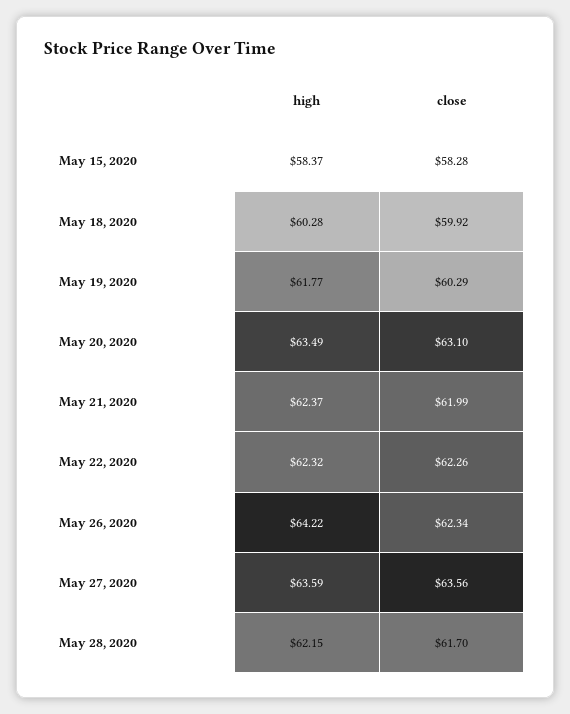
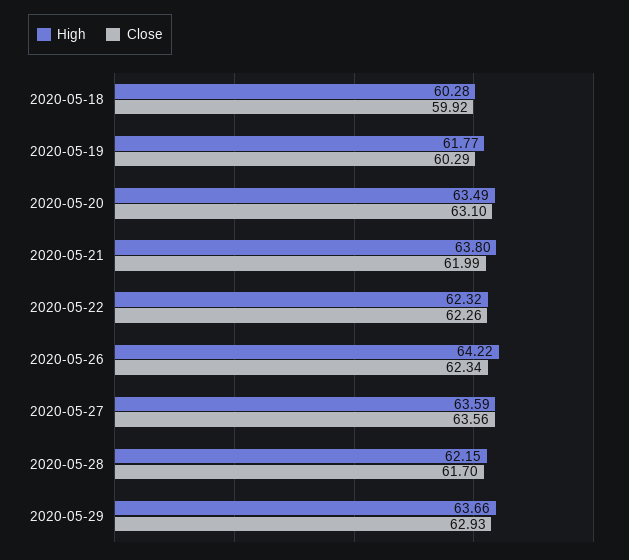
high, May 15, 2020: 58.37 -> none
close, May 15, 2020: 58.28 -> none
high, May 21, 2020: 62.37 -> 63.8
high, 2020-05-29: none -> 63.66
close, 2020-05-29: none -> 62.93

